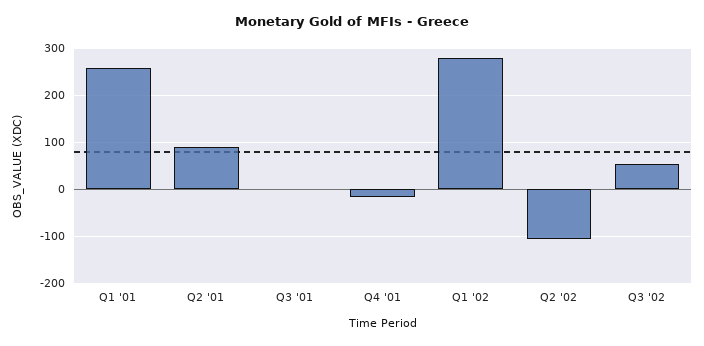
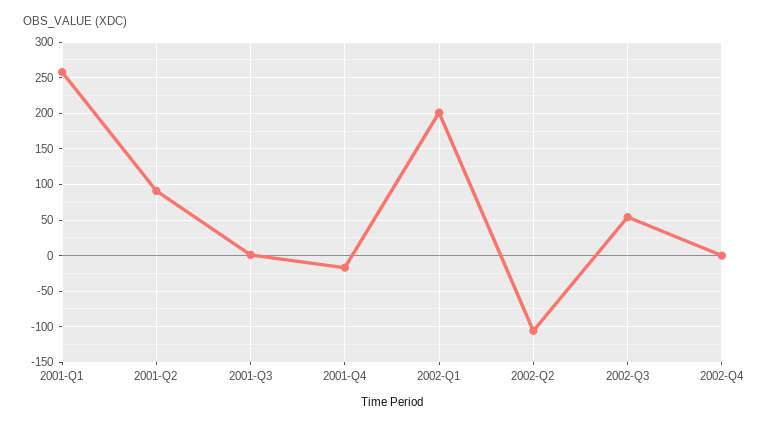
Q1 '02: 280 -> 200
2002-Q4: none -> 0

